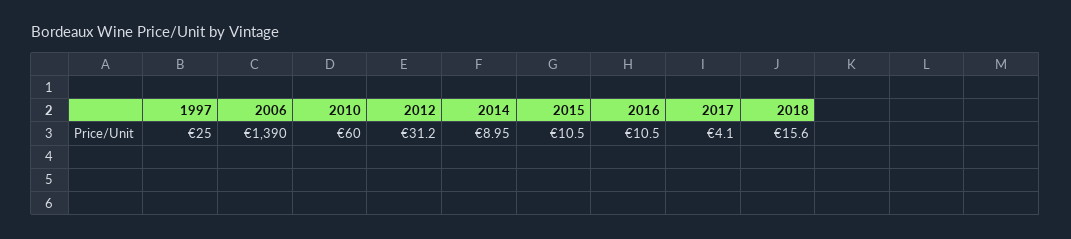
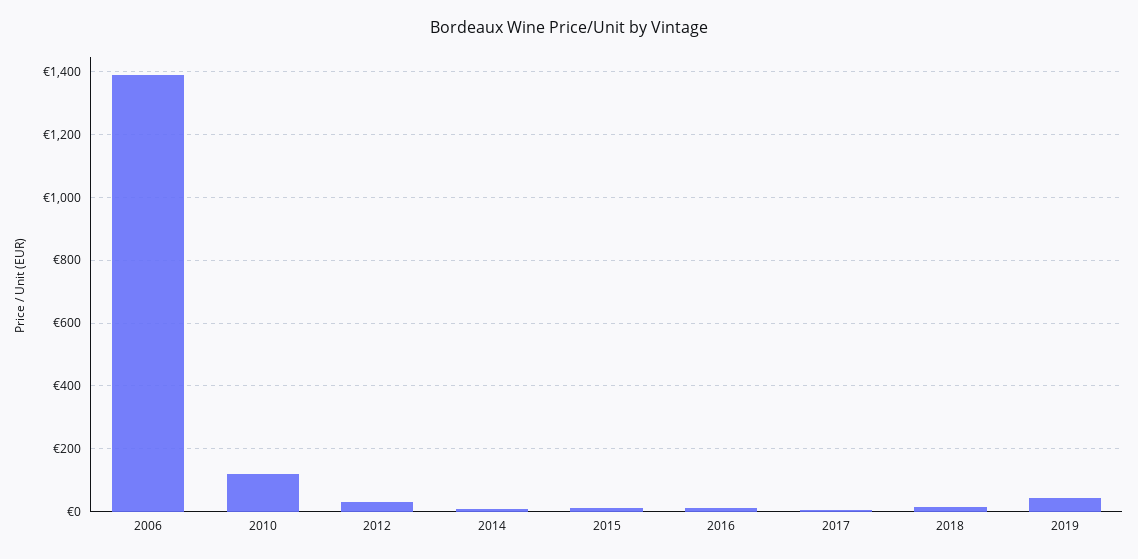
1997: 25 -> none
2010: 60 -> 120
2019: none -> 40

